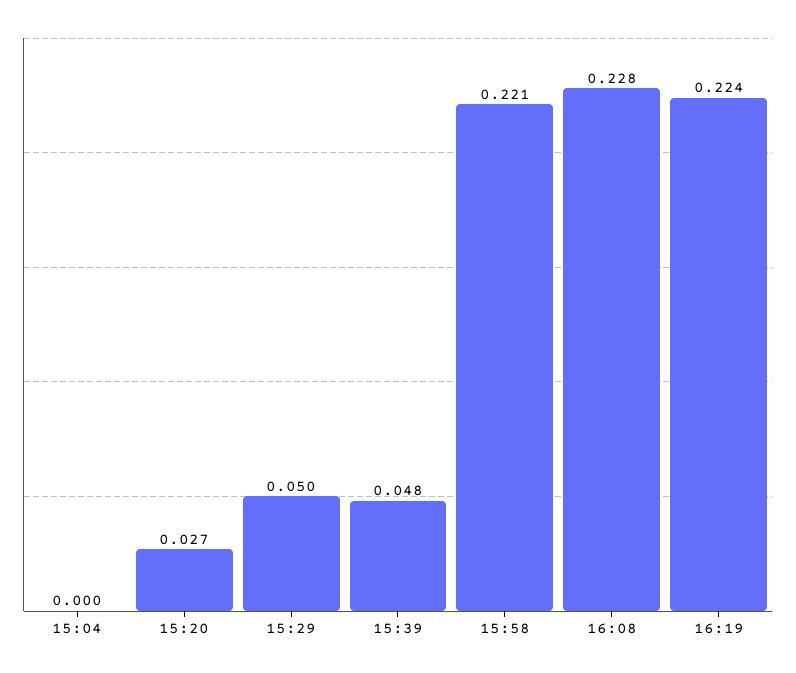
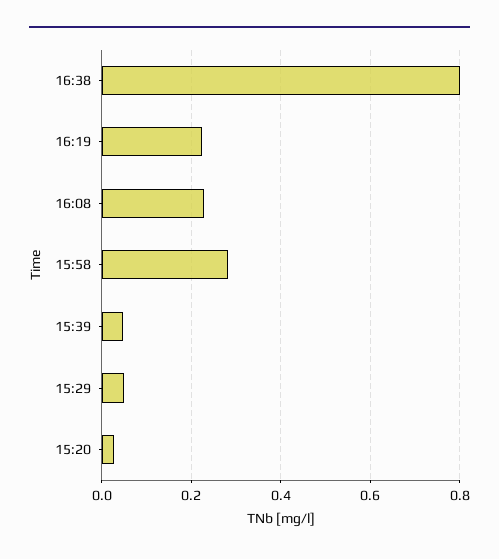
15:04: 0 -> none
15:58: 0.221 -> 0.28
16:38: none -> 0.8

